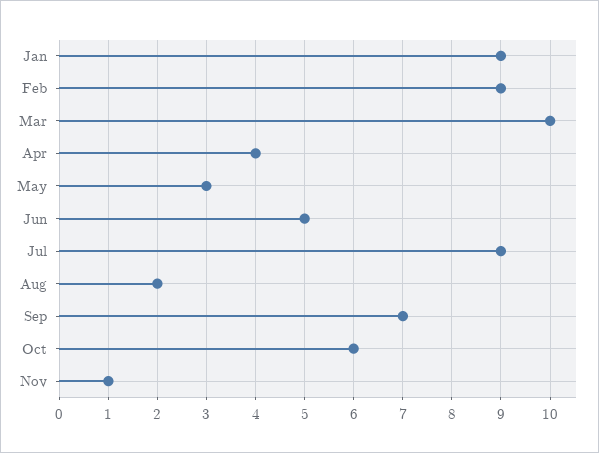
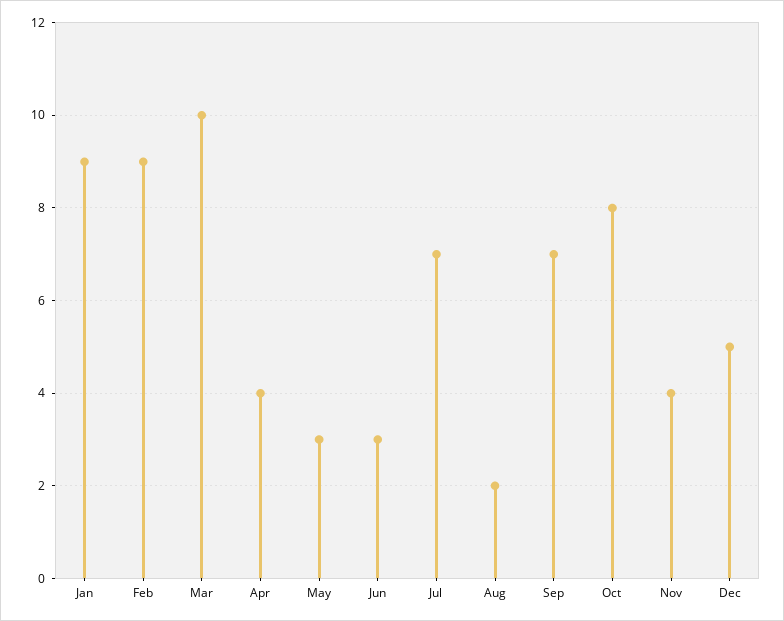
Jun: 5 -> 3
Jul: 9 -> 7
Oct: 6 -> 8
Nov: 1 -> 4
Dec: none -> 5

